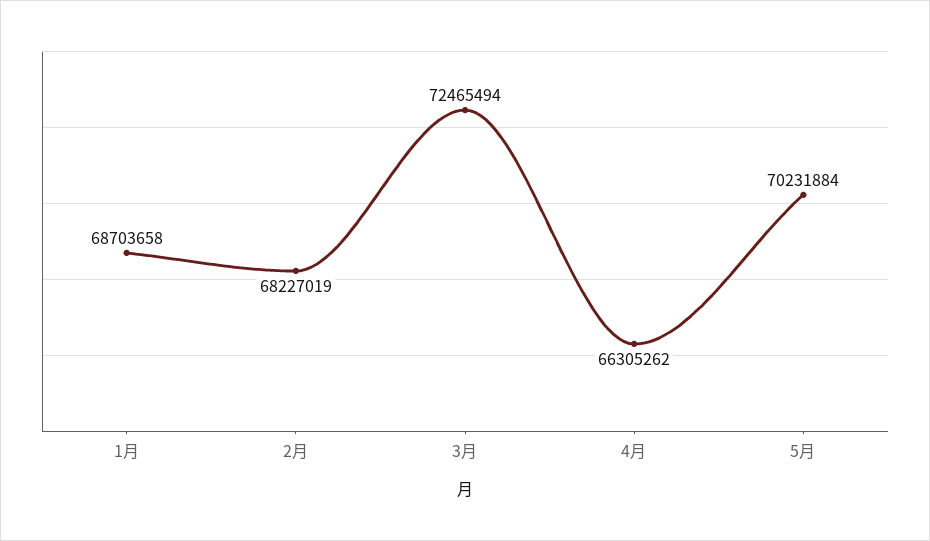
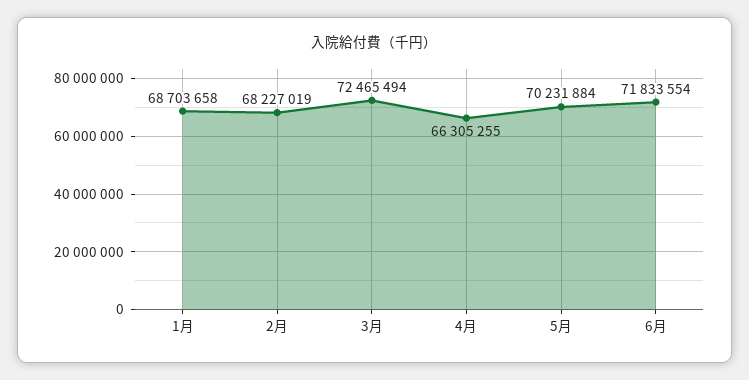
4月: 66305262 -> 66305255
6月: none -> 71833554

